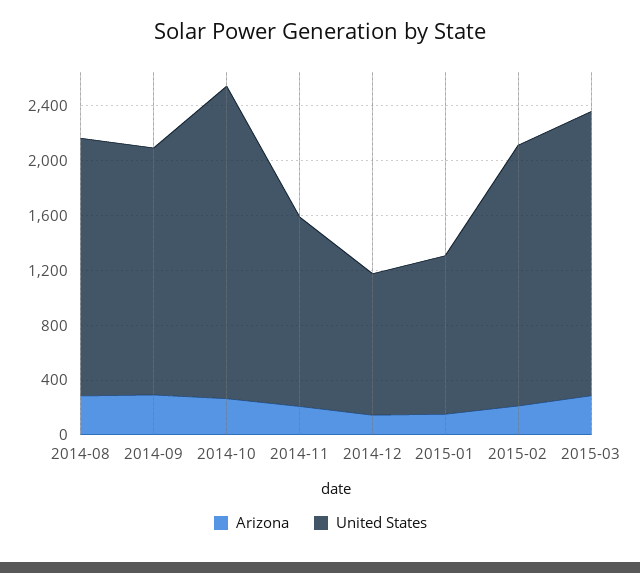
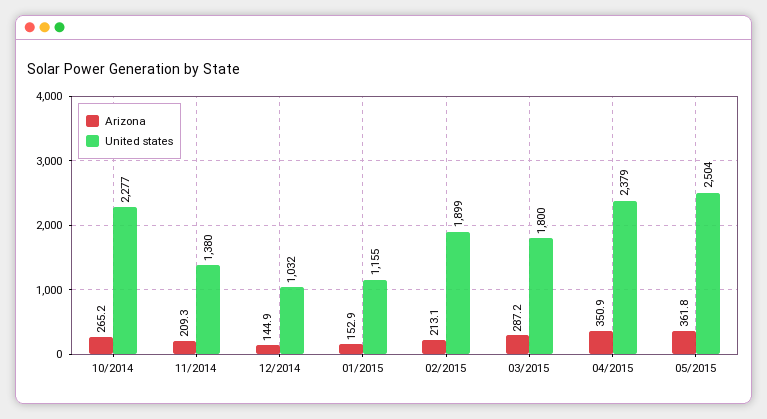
Arizona, 2014-08: 300 -> none
United States, 2014-08: 1900 -> none
Arizona, 2014-09: 300 -> none
United States, 2014-09: 1800 -> none
United States, 2015-03: 2100 -> 1800
Arizona, 04/2015: none -> 350.9
United States, 04/2015: none -> 2379
Arizona, 05/2015: none -> 361.8
United States, 05/2015: none -> 2504

